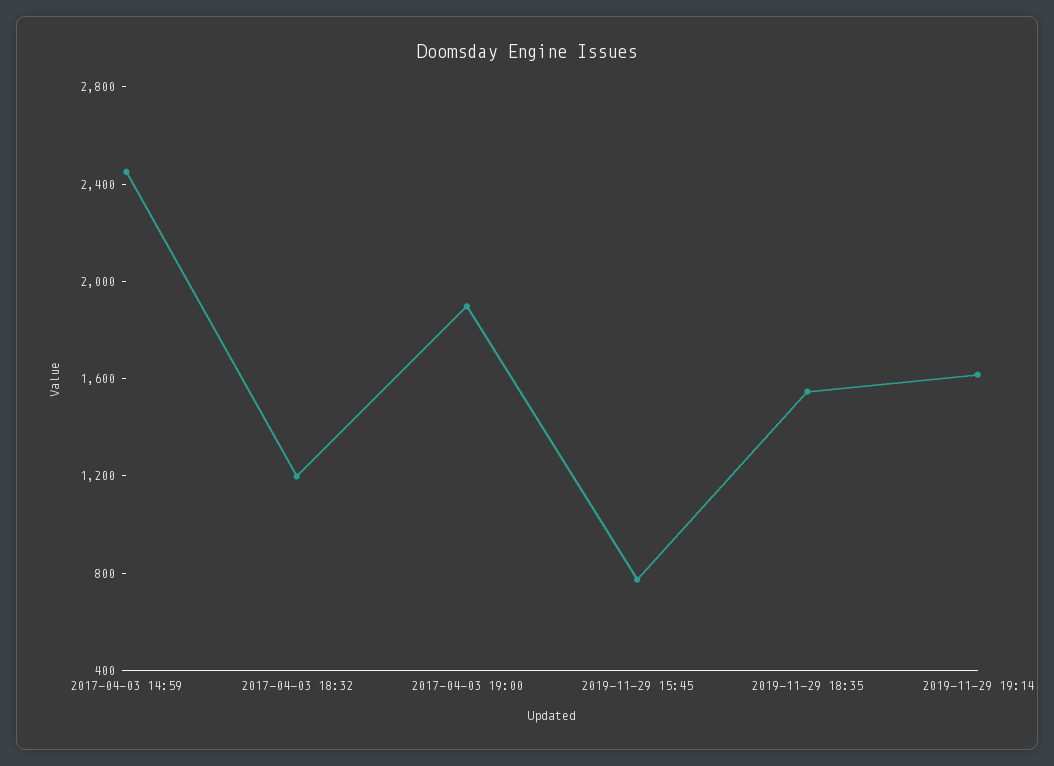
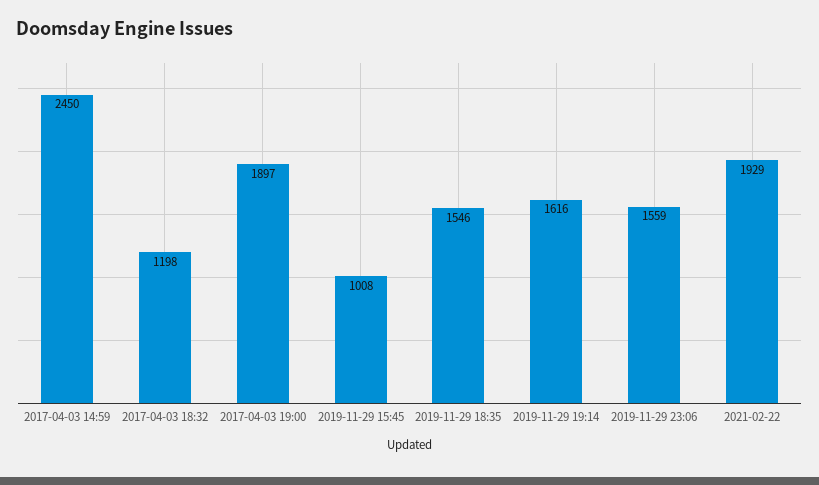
2019-11-29 15:45: 800 -> 1008
2019-11-29 23:06: none -> 1559
2021-02-22: none -> 1929

